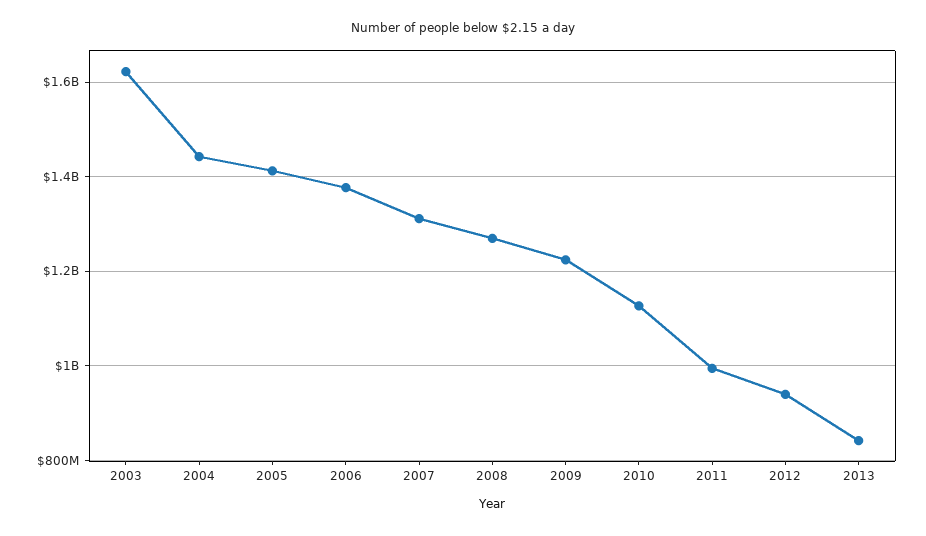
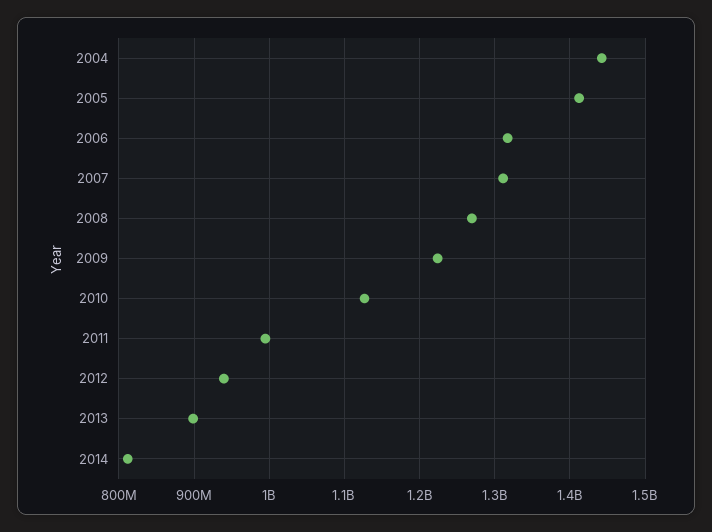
2003: 1620000000 -> none
2006: 1380000000 -> 1320000000
2013: 840000000 -> 900000000
2014: none -> 810000000

